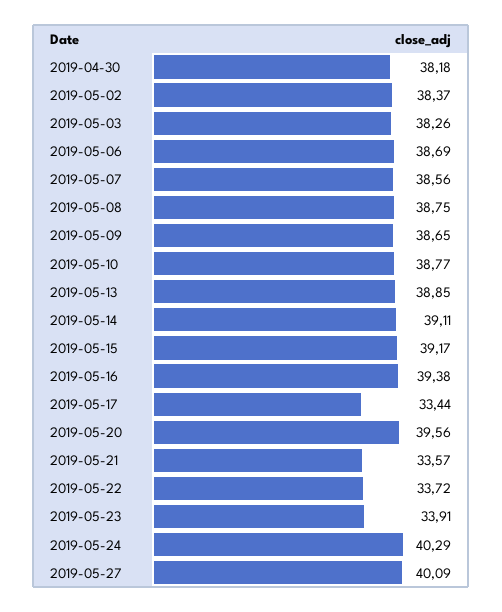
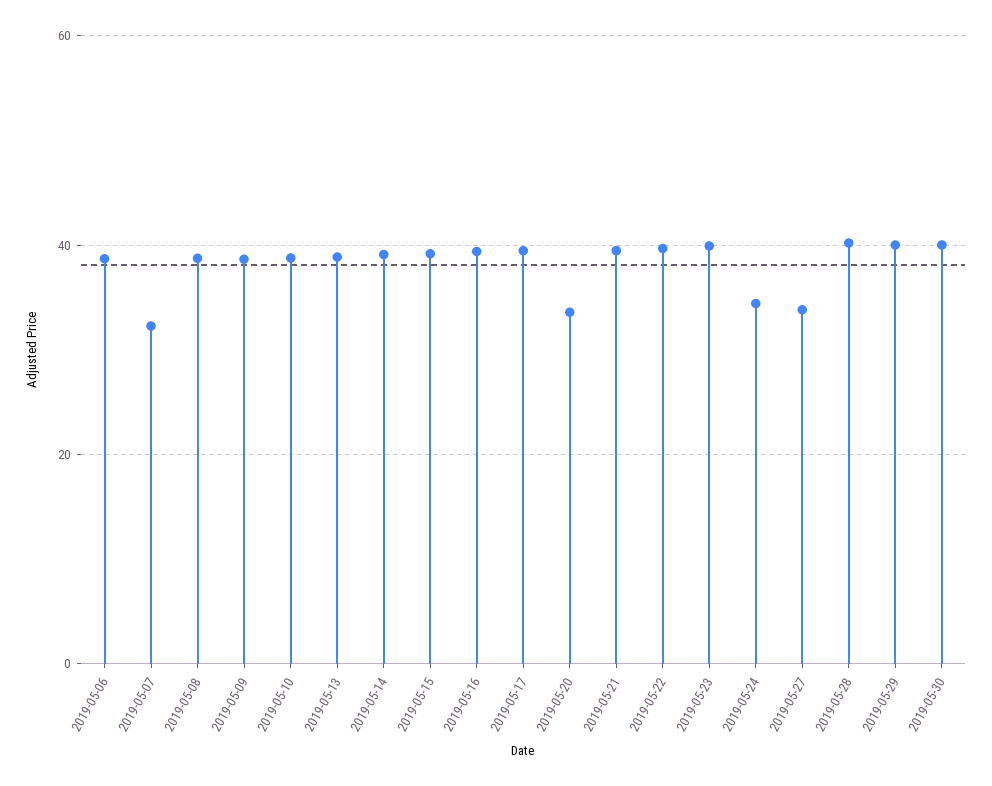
2019-04-30: 38.18 -> none
2019-05-02: 38.37 -> none
2019-05-03: 38.26 -> none
2019-05-07: 38.56 -> 32
2019-05-17: 33.44 -> 40
2019-05-20: 39.56 -> 34
2019-05-21: 33.57 -> 40
2019-05-22: 33.72 -> 40
2019-05-23: 33.91 -> 40
2019-05-24: 40.29 -> 34
2019-05-27: 40.09 -> 34
2019-05-28: none -> 40
2019-05-29: none -> 40
2019-05-30: none -> 40

